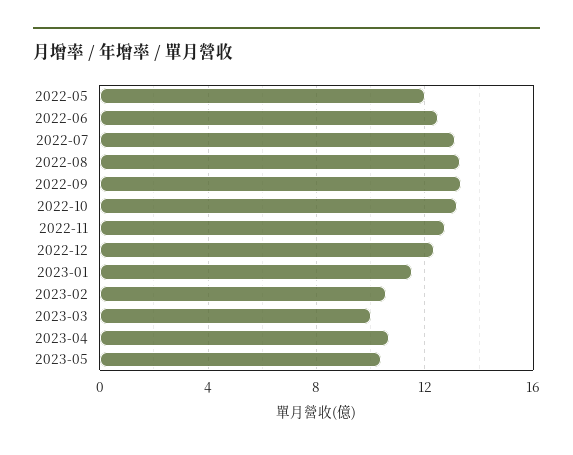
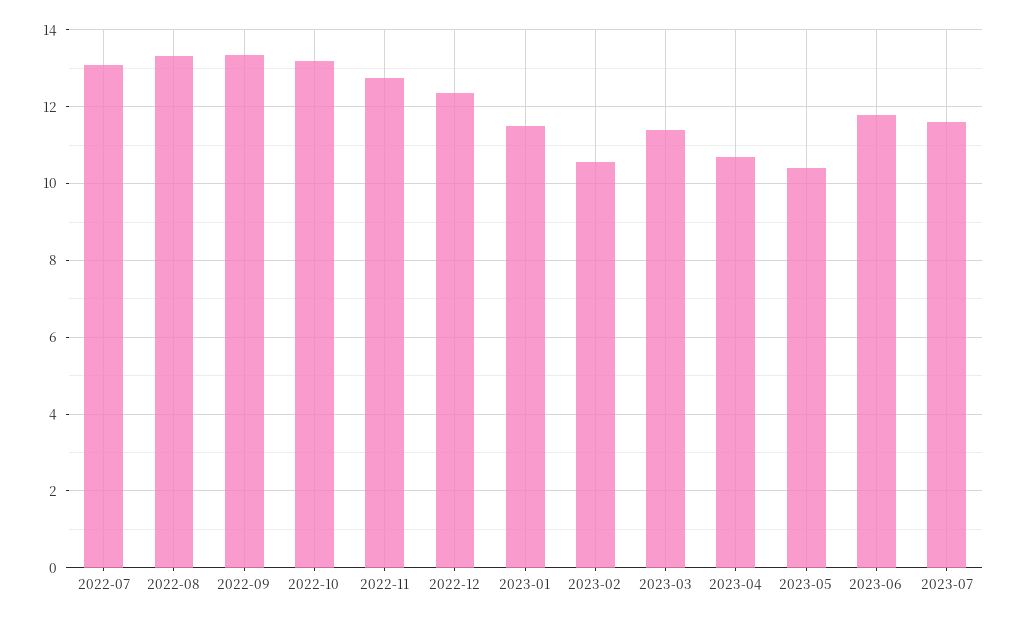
2022-05: 12 -> none
2022-06: 12.5 -> none
2023-03: 10 -> 11.4
2023-06: none -> 11.8
2023-07: none -> 11.6

